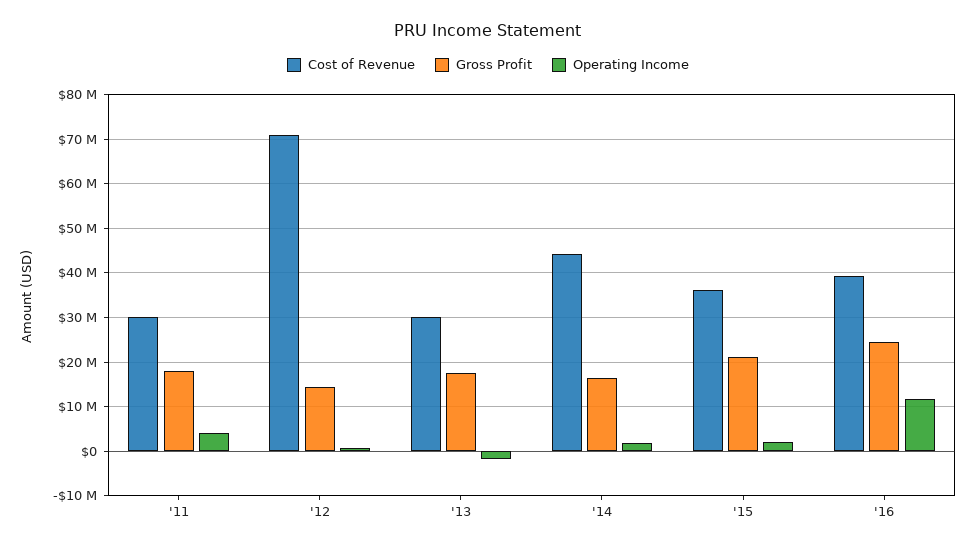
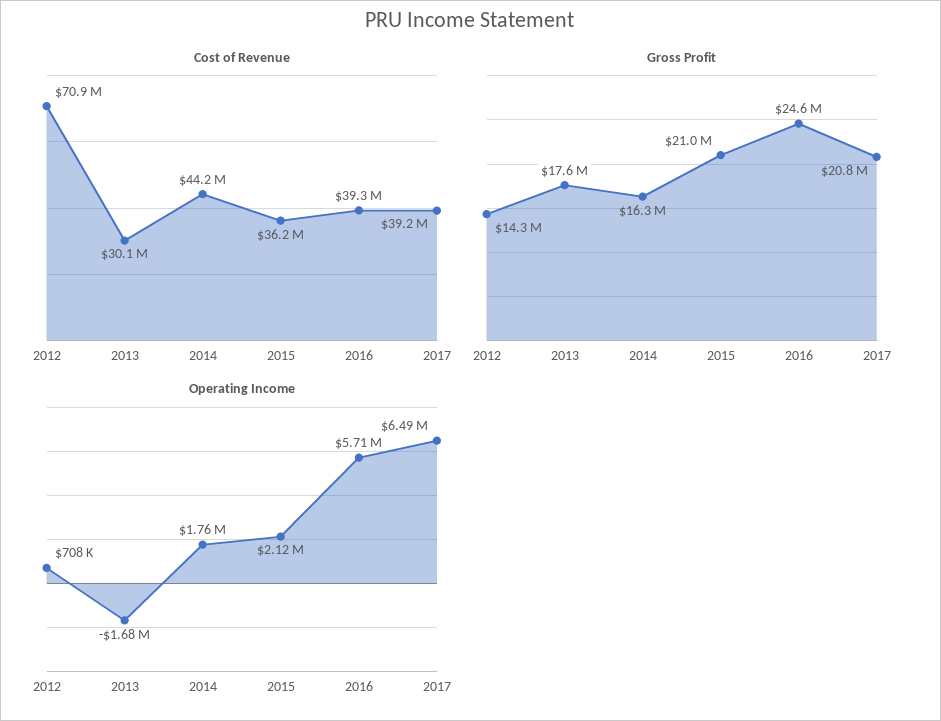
Cost of Revenue, '11: 30000000 -> none
Gross Profit, '11: 18000000 -> none
Operating Income, '11: 4000000 -> none
Operating Income, '16: 12000000 -> 5710000
Cost of Revenue, 2017: none -> 39200000
Gross Profit, 2017: none -> 20800000
Operating Income, 2017: none -> 6490000

